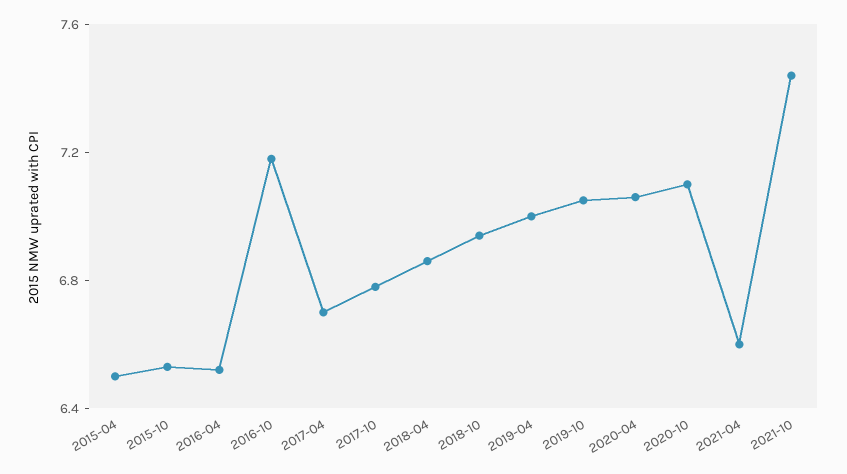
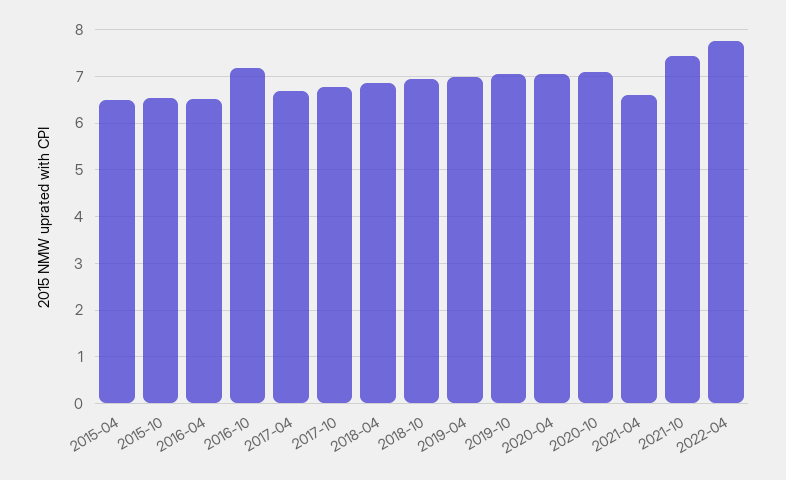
2022-04: none -> 7.8

